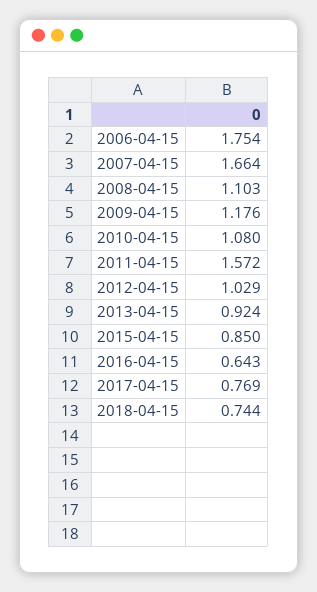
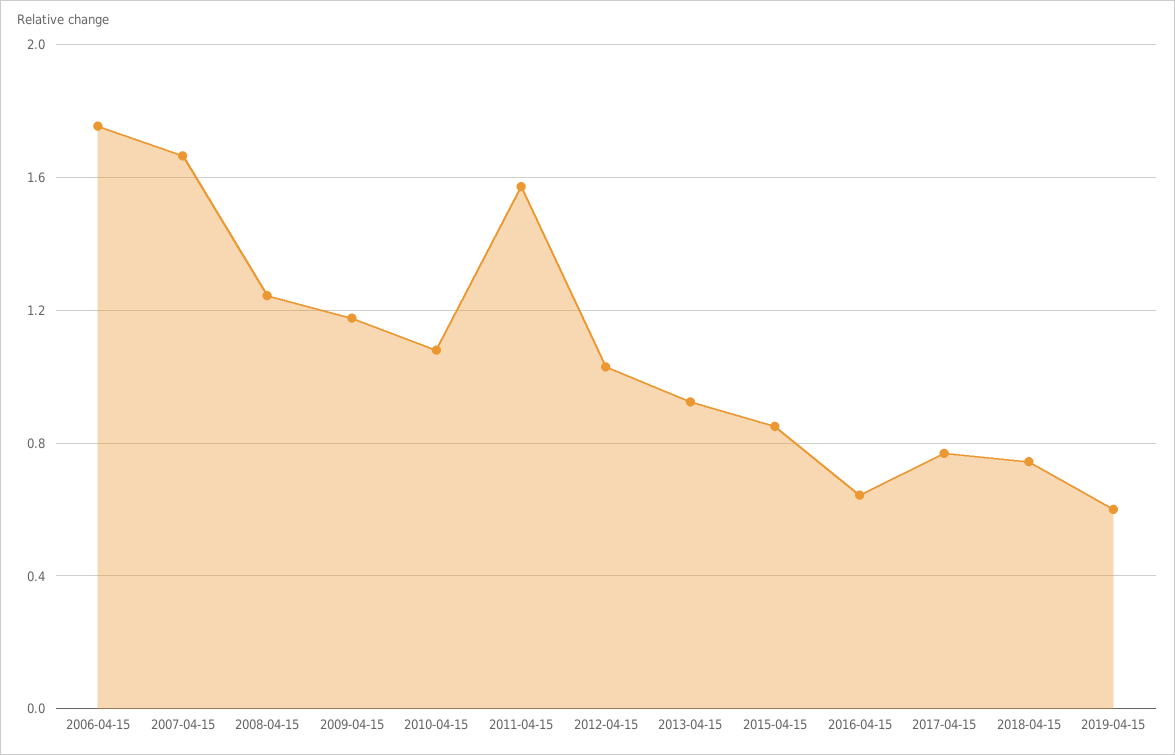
2008-04-15: 1.103 -> 1.25
2019-04-15: none -> 0.6

